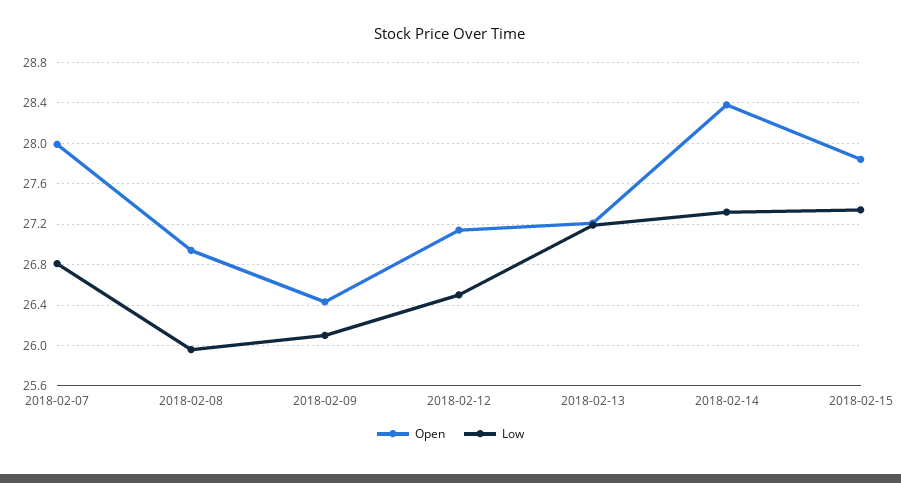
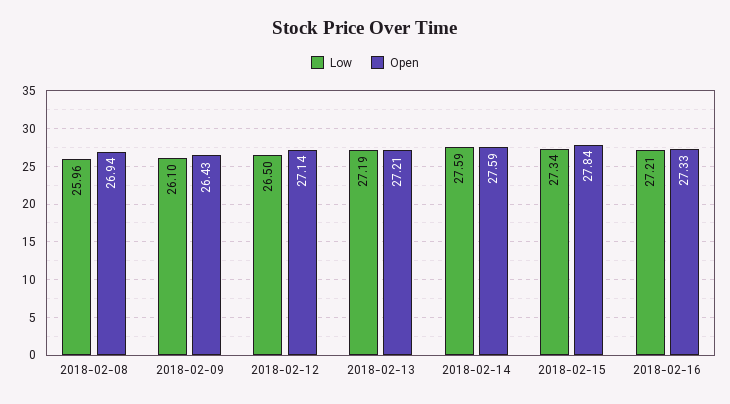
Open, 2018-02-07: 28 -> none
Low, 2018-02-07: 26.8 -> none
Open, 2018-02-14: 28.4 -> 27.59
Low, 2018-02-14: 27.3 -> 27.59
Low, 2018-02-16: none -> 27.21
Open, 2018-02-16: none -> 27.33

